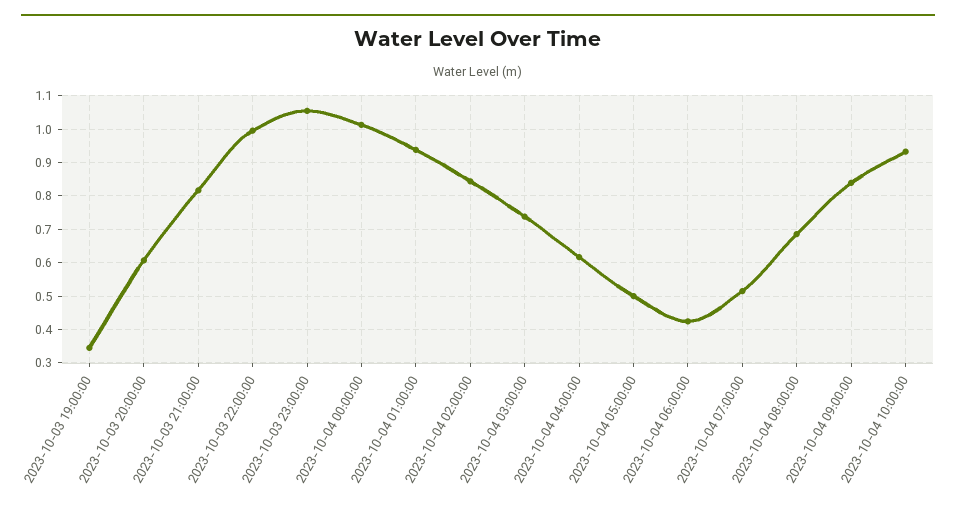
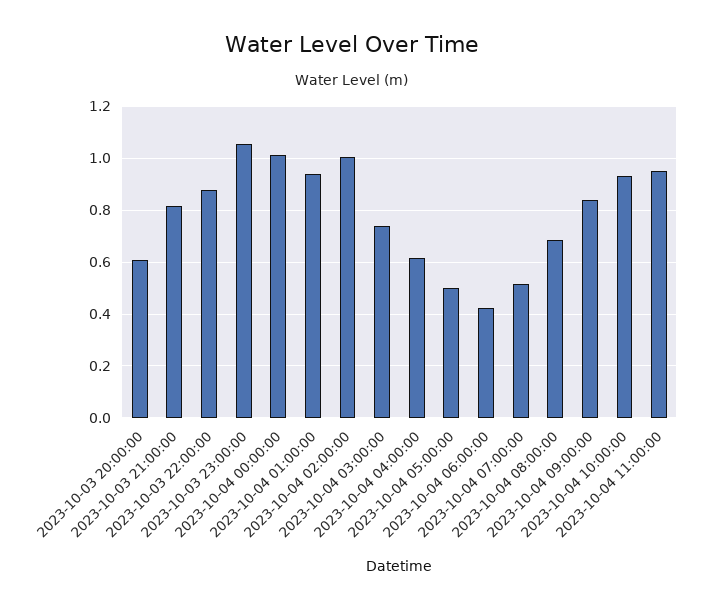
2023-10-03 19:00:00: 0.34 -> none
2023-10-03 22:00:00: 1 -> 0.875
2023-10-04 02:00:00: 0.84 -> 1
2023-10-04 11:00:00: none -> 0.95

